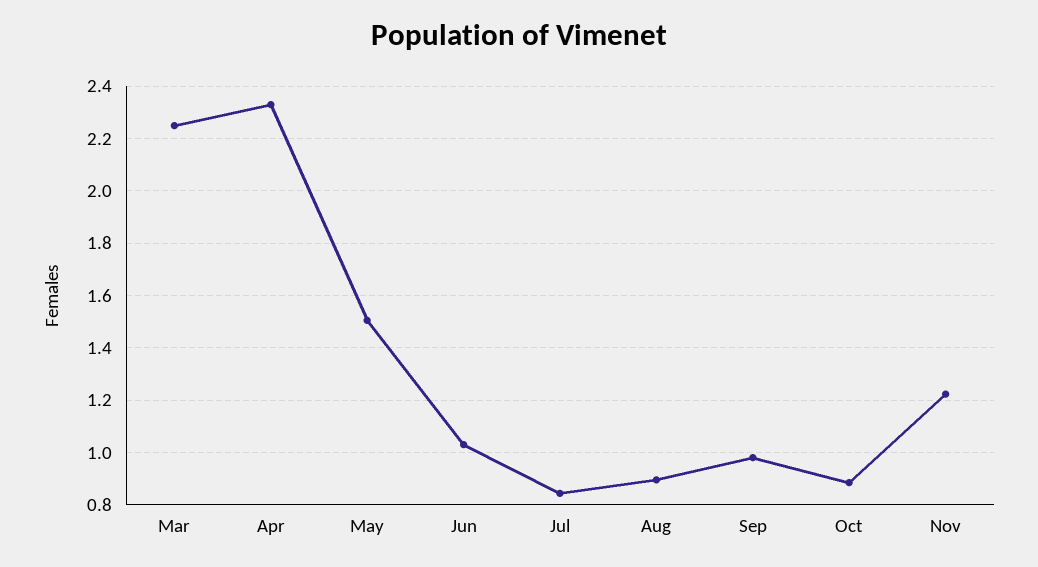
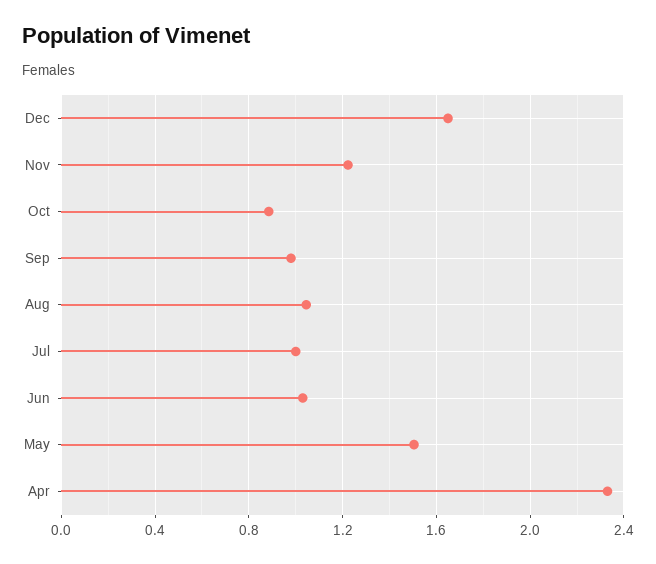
Mar: 2.25 -> none
Jul: 0.85 -> 1
Aug: 0.9 -> 1.05
Dec: none -> 1.65

